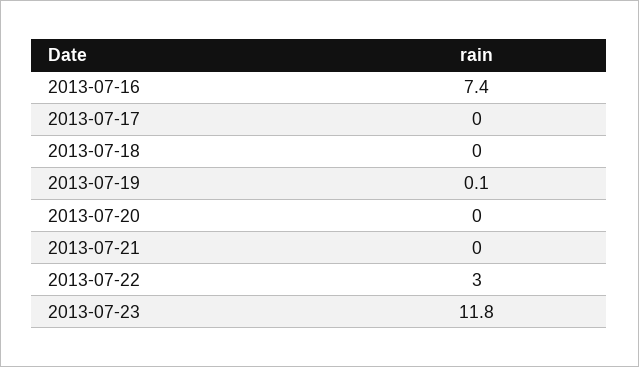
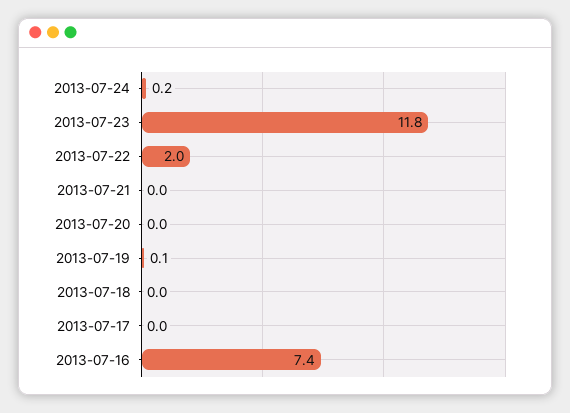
2013-07-22: 3 -> 2
2013-07-24: none -> 0.2

